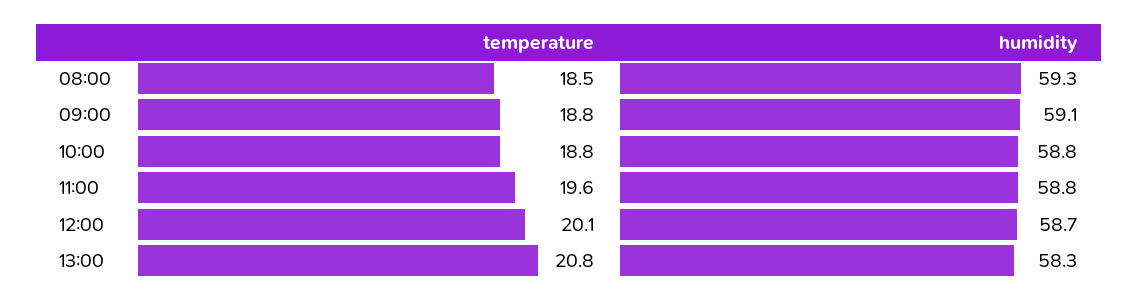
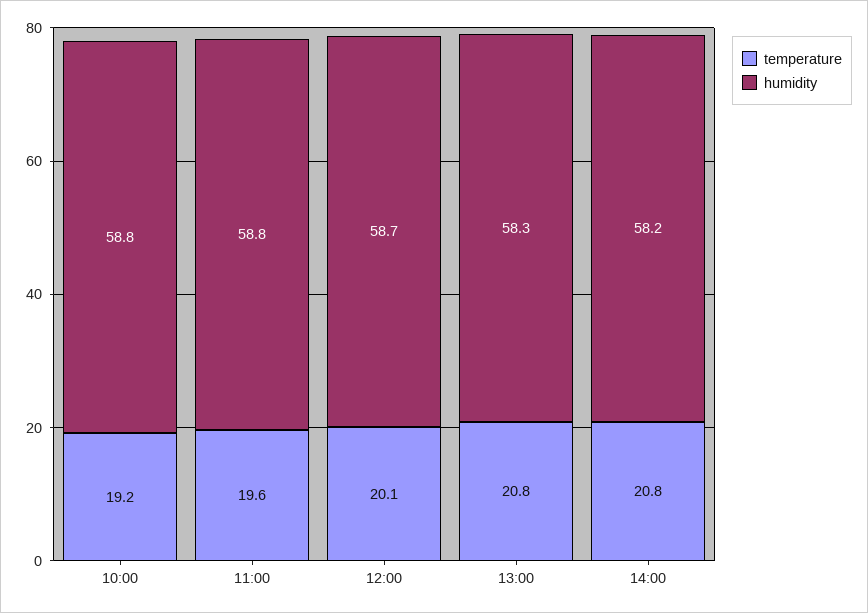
temperature, 08:00: 18.5 -> none
humidity, 08:00: 59.3 -> none
temperature, 09:00: 18.8 -> none
humidity, 09:00: 59.1 -> none
temperature, 10:00: 18.8 -> 19.2
temperature, 14:00: none -> 20.8
humidity, 14:00: none -> 58.2

